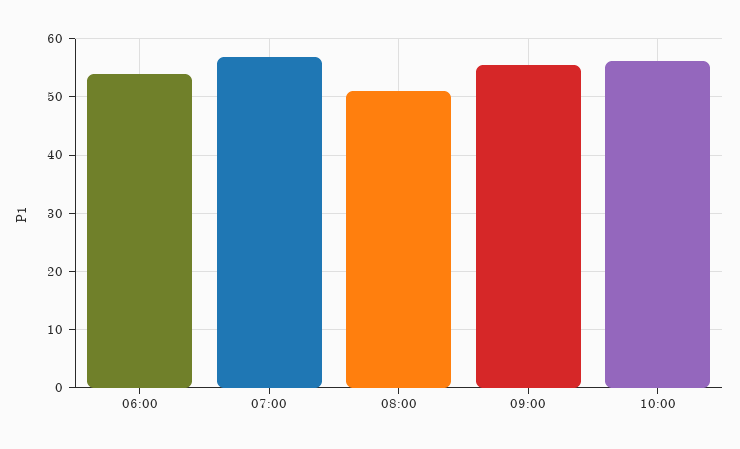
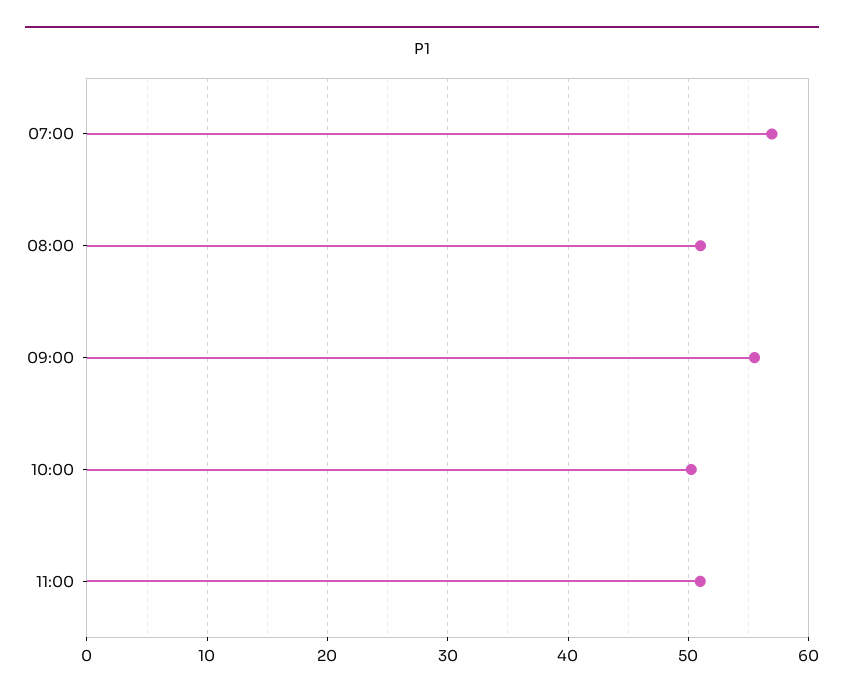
06:00: 54 -> none
10:00: 56 -> 50
11:00: none -> 51

